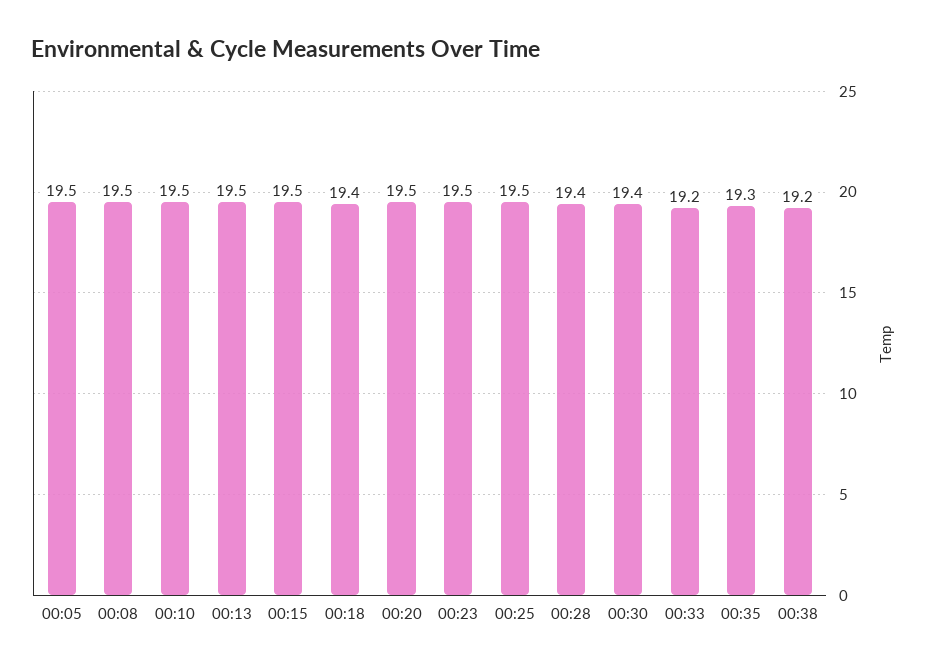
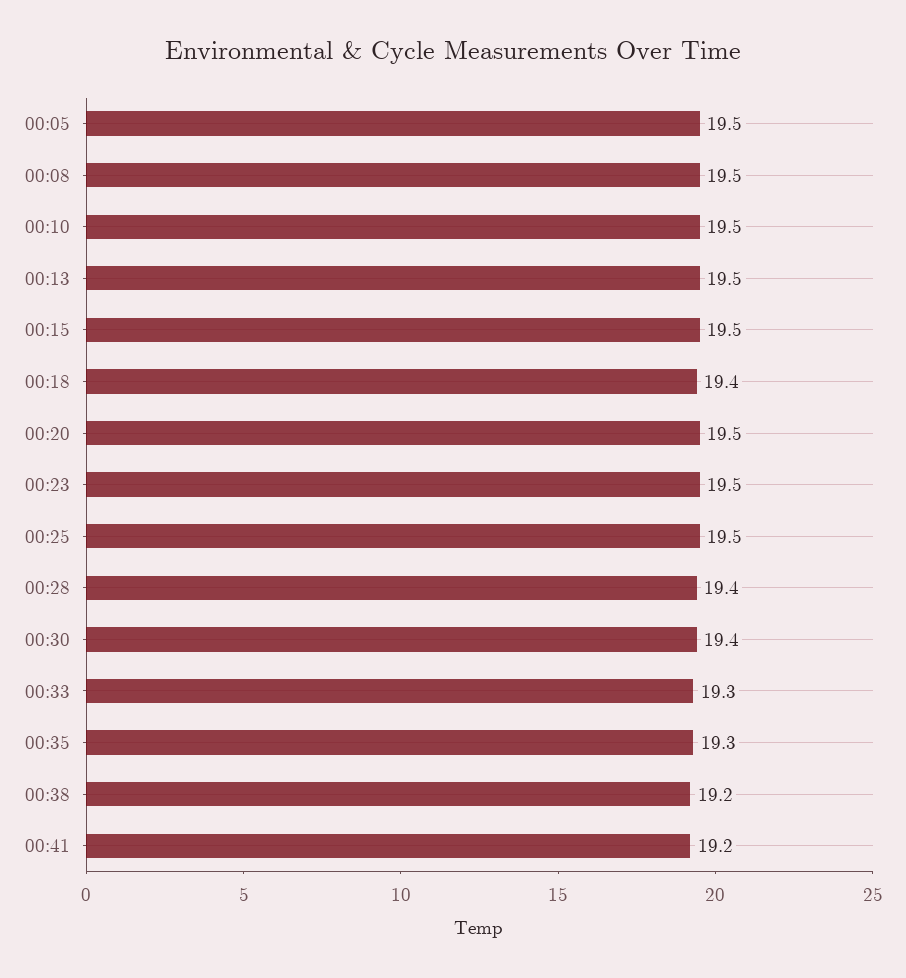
00:33: 19.2 -> 19.3
00:41: none -> 19.2

